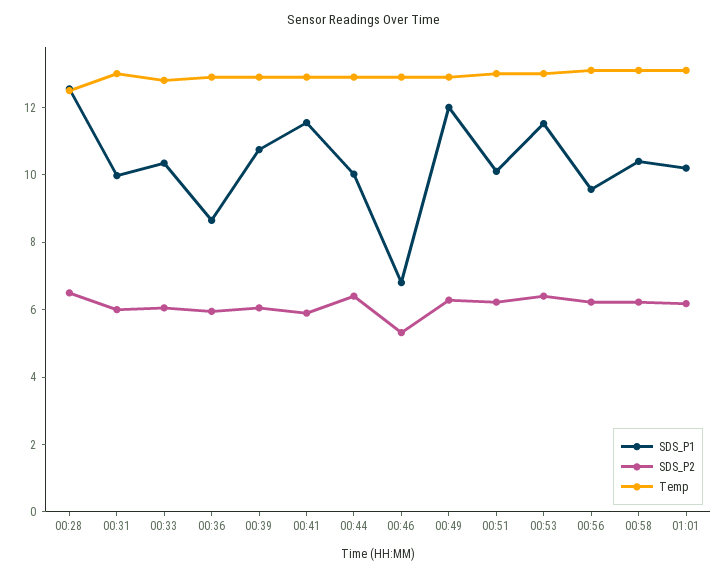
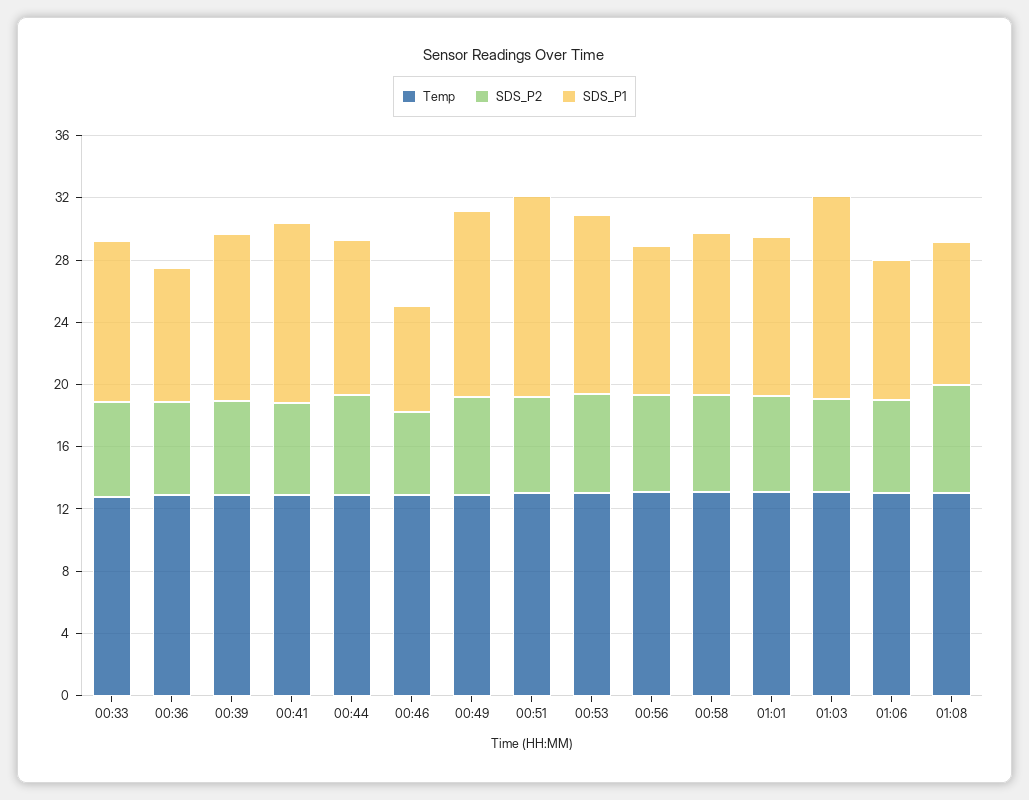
SDS_P1, 00:28: 12.5 -> none
SDS_P2, 00:28: 6.5 -> none
Temp, 00:28: 12.5 -> none
SDS_P1, 00:31: 10 -> none
SDS_P2, 00:31: 6 -> none
Temp, 00:31: 13 -> none
SDS_P1, 00:51: 10 -> 13
Temp, 01:03: none -> 13
SDS_P2, 01:03: none -> 6
SDS_P1, 01:03: none -> 13
Temp, 01:06: none -> 13
SDS_P2, 01:06: none -> 6
SDS_P1, 01:06: none -> 9
Temp, 01:08: none -> 13
SDS_P2, 01:08: none -> 7
SDS_P1, 01:08: none -> 9

